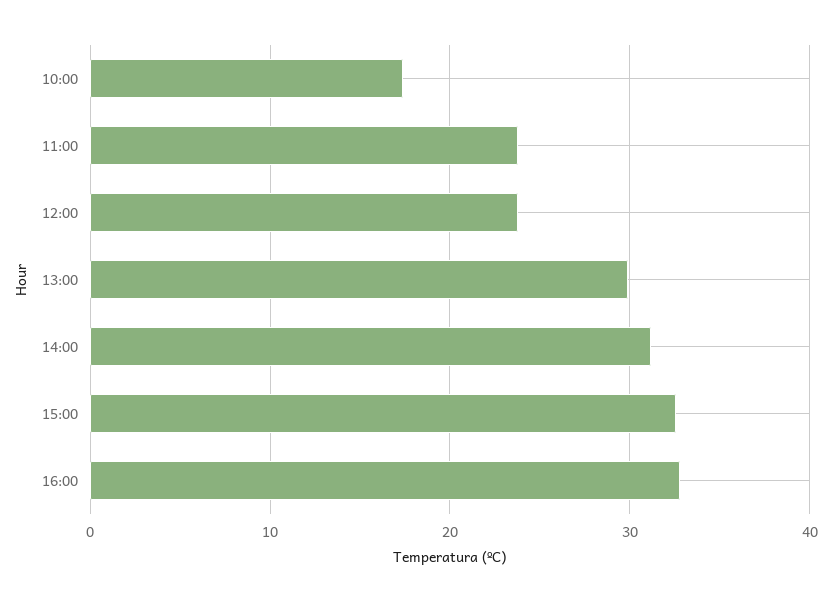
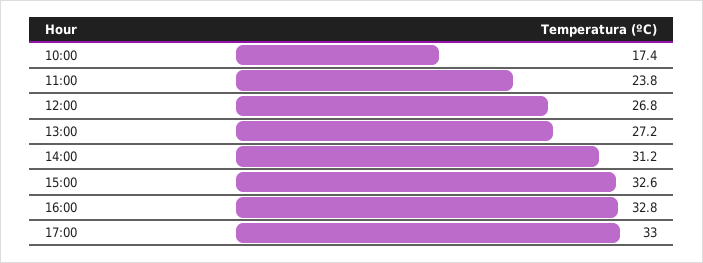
12:00: 24 -> 26.8
13:00: 30 -> 27.2
17:00: none -> 33

